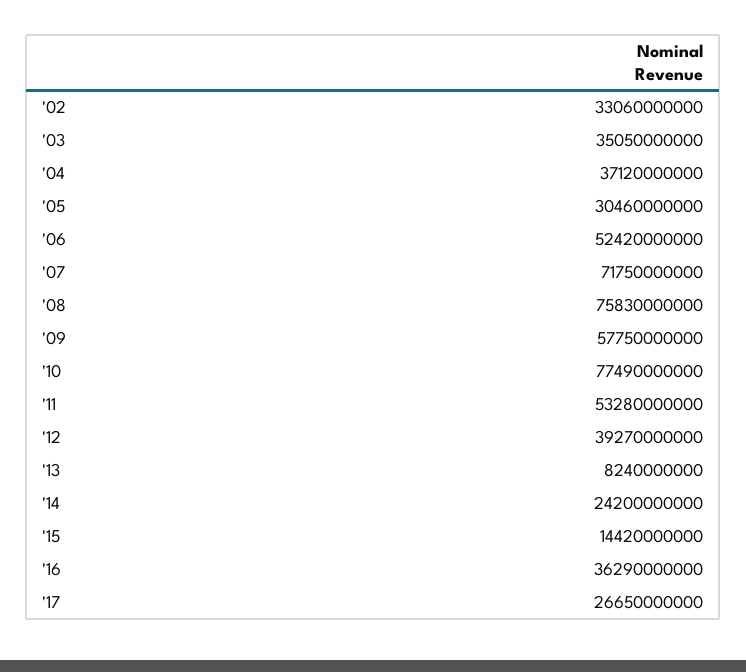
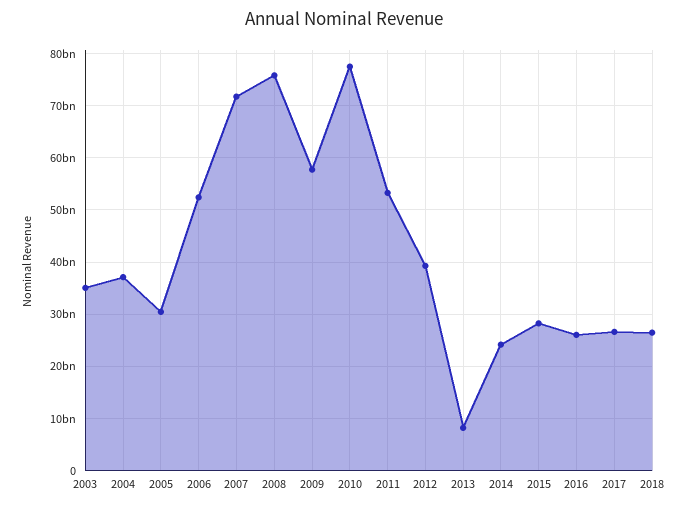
'02: 33060000000 -> none
'15: 14420000000 -> 28000000000
'16: 36290000000 -> 26000000000
2018: none -> 26000000000

